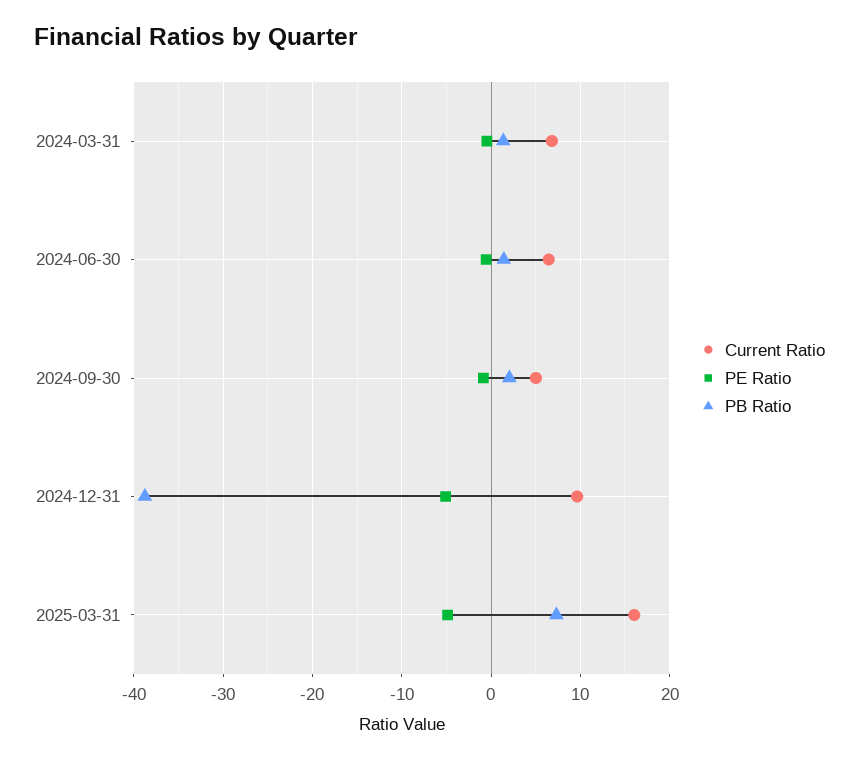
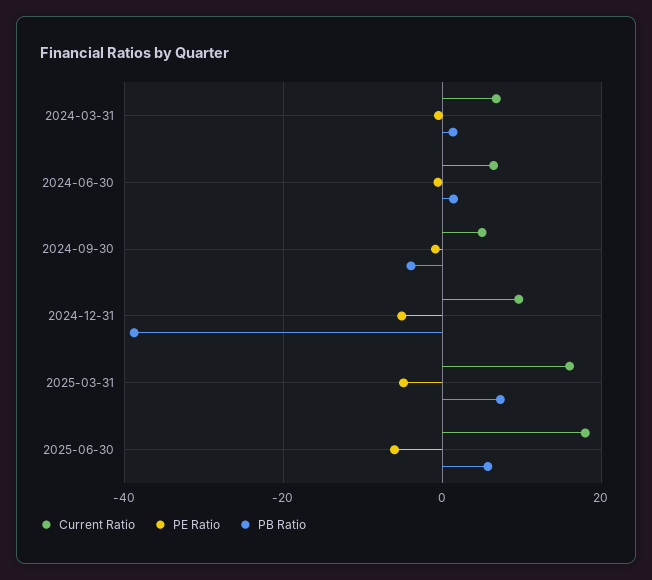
PB Ratio, 2024-09-30: 2 -> -4
Current Ratio, 2025-06-30: none -> 18
PE Ratio, 2025-06-30: none -> -6
PB Ratio, 2025-06-30: none -> 6

